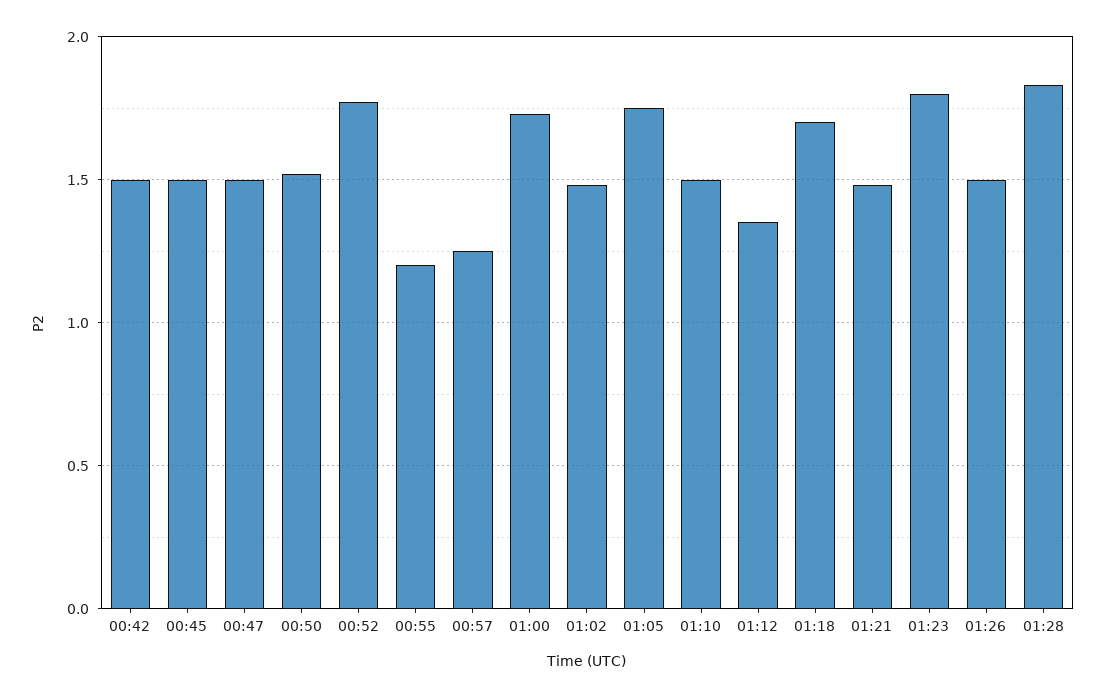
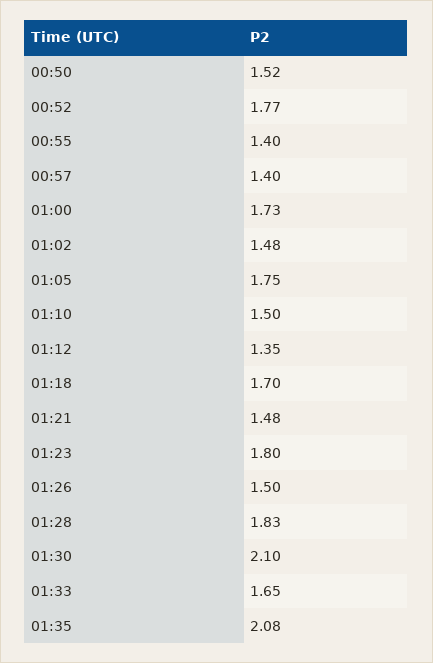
00:42: 1.5 -> none
00:45: 1.5 -> none
00:47: 1.5 -> none
00:55: 1.2 -> 1.4
00:57: 1.25 -> 1.4
01:30: none -> 2.1
01:33: none -> 1.65
01:35: none -> 2.08

